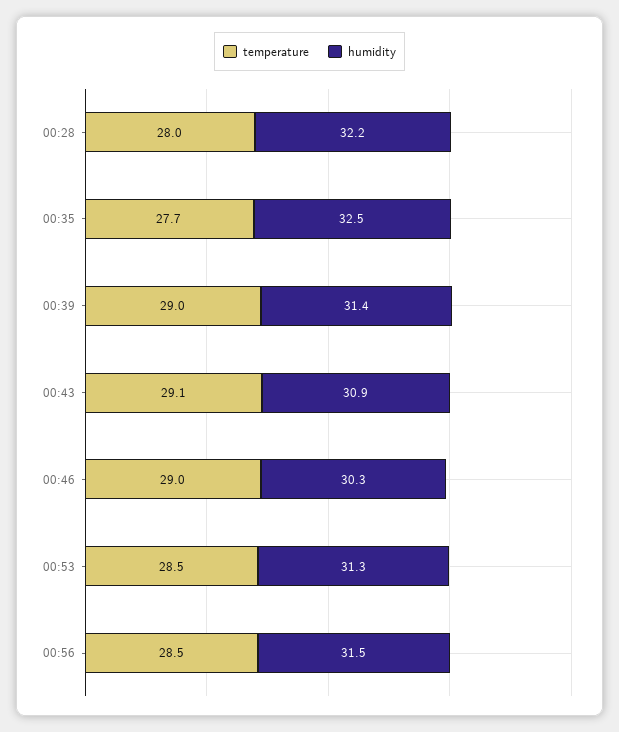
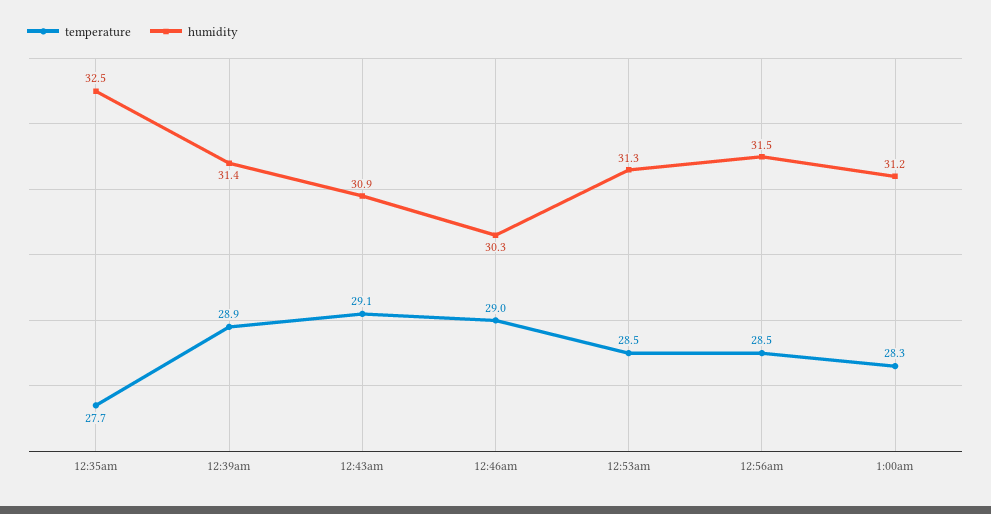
temperature, 00:28: 28 -> none
humidity, 00:28: 32.2 -> none
temperature, 00:39: 29 -> 28.9
temperature, 1:00am: none -> 28.3
humidity, 1:00am: none -> 31.2

